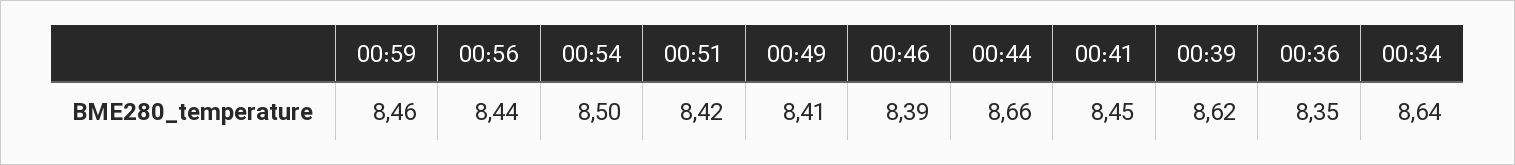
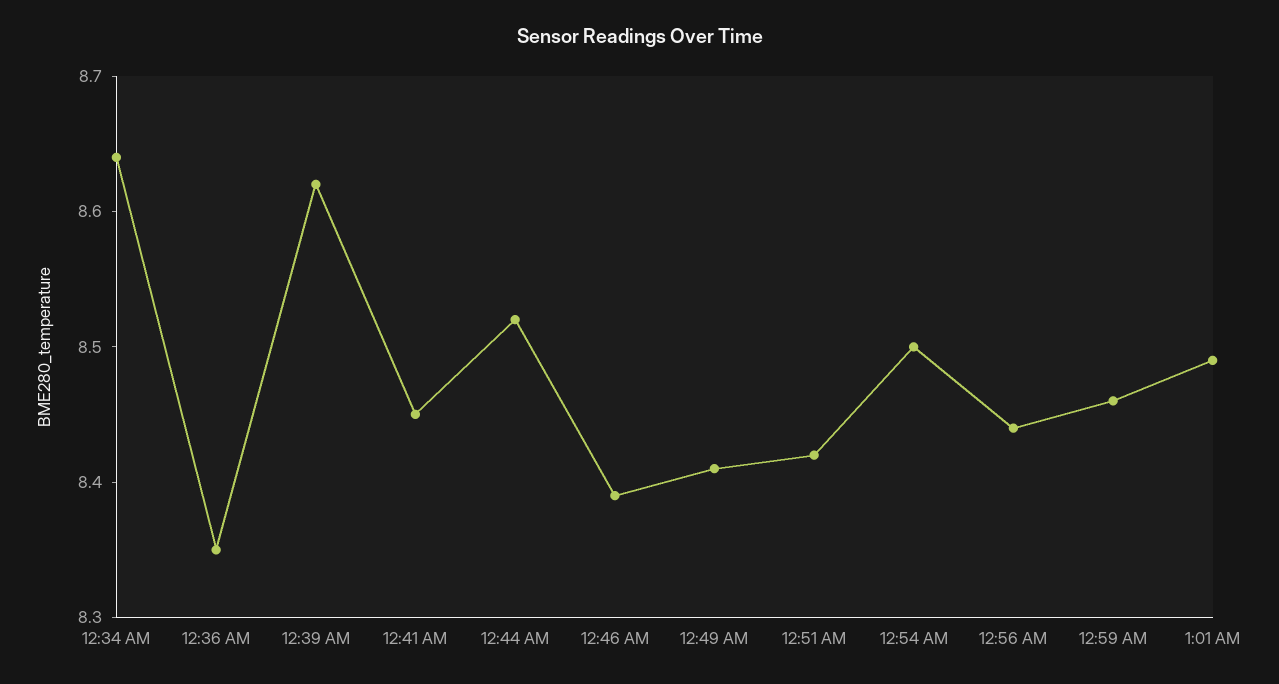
00:44: 8.66 -> 8.52
1:01 AM: none -> 8.49

